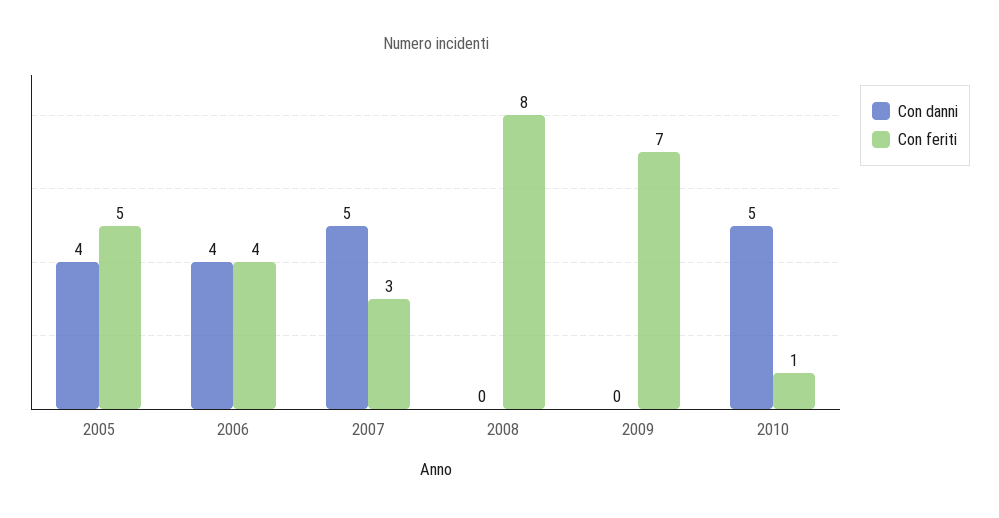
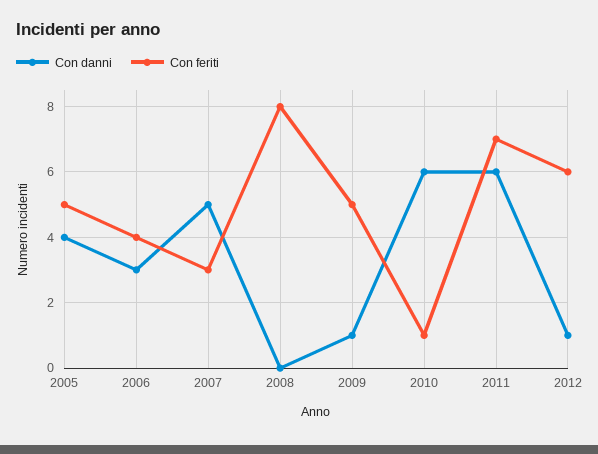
Con danni, 2006: 4 -> 3
Con danni, 2009: 0 -> 1
Con feriti, 2009: 7 -> 5
Con danni, 2010: 5 -> 6
Con danni, 2011: none -> 6
Con feriti, 2011: none -> 7
Con danni, 2012: none -> 1
Con feriti, 2012: none -> 6

